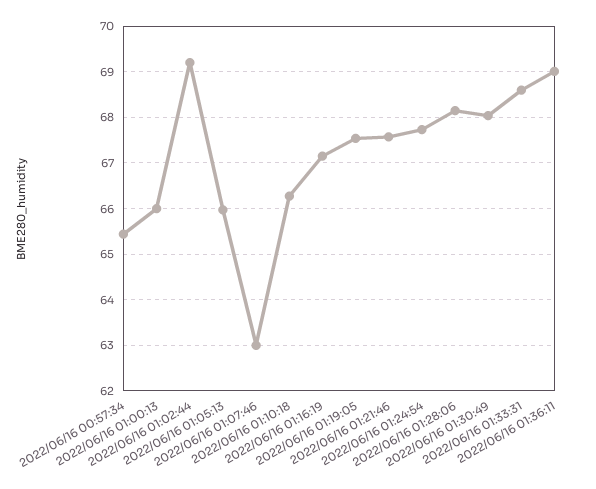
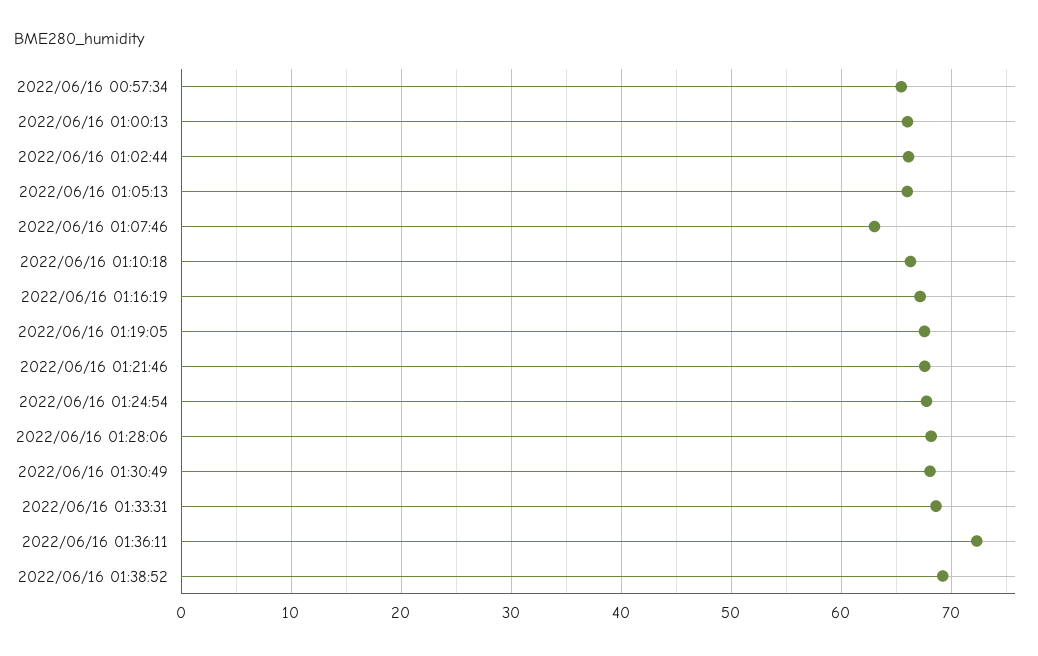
2022/06/16 01:02:44: 69.2 -> 66
2022/06/16 01:36:11: 69 -> 72
2022/06/16 01:38:52: none -> 69

